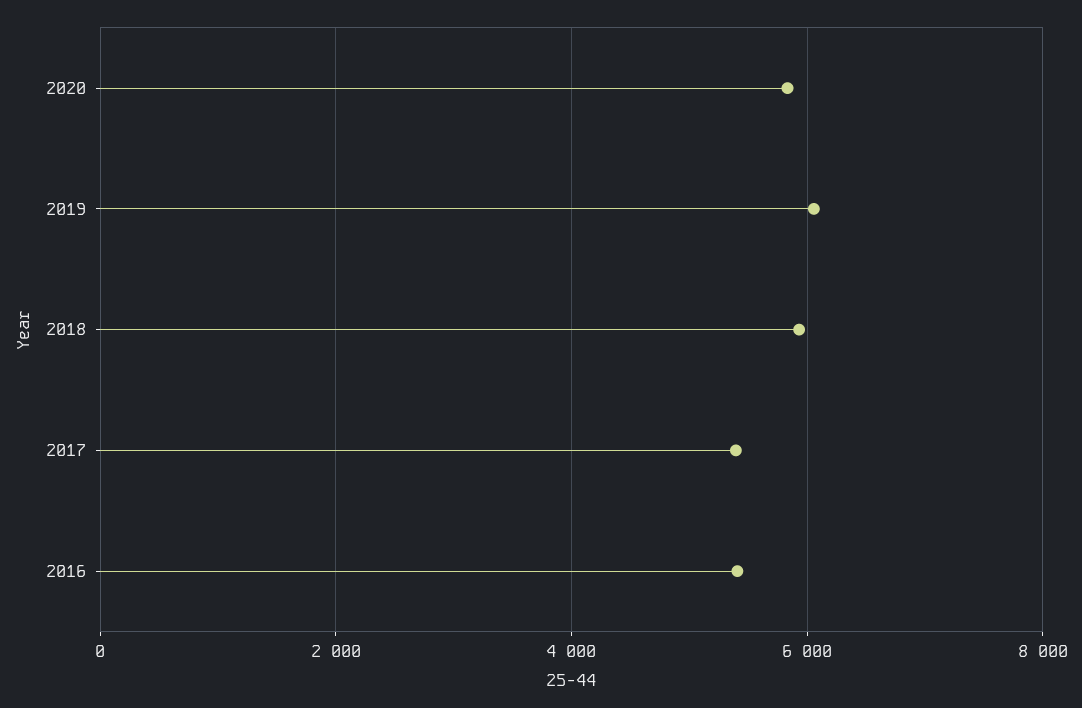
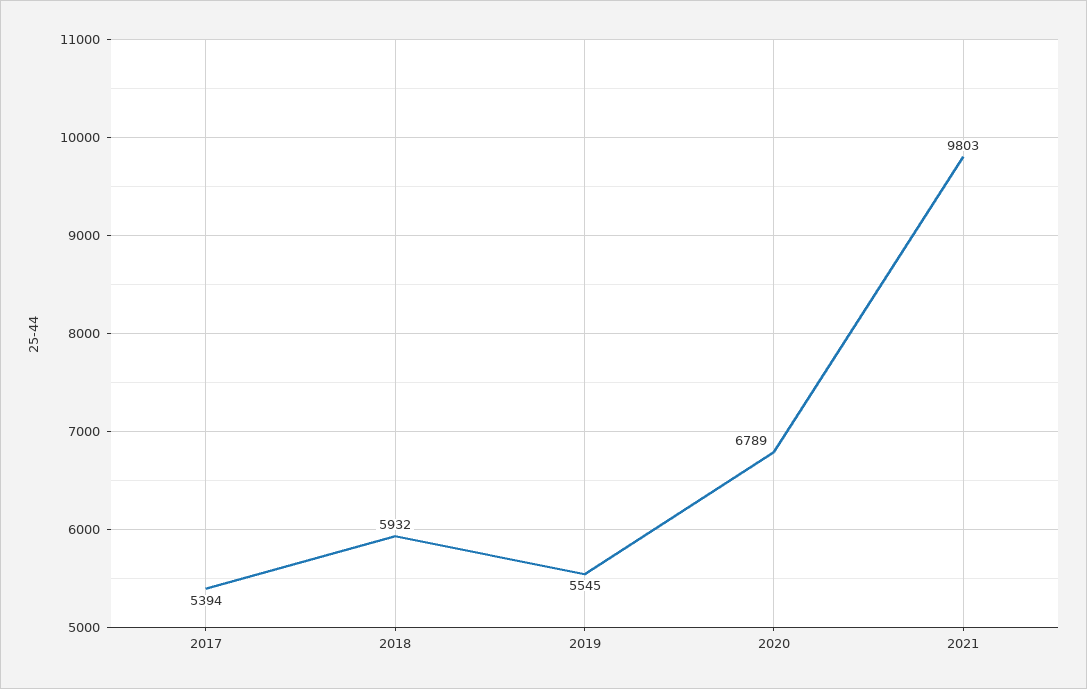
2020: 5800 -> 6789
2019: 6000 -> 5545
2016: 5400 -> none
2021: none -> 9803

